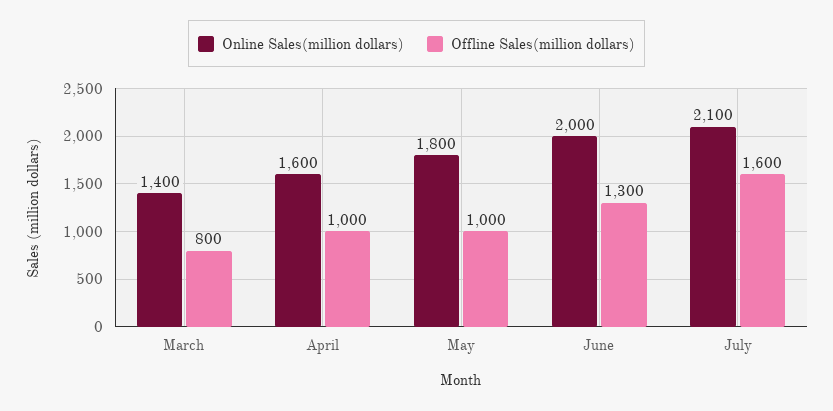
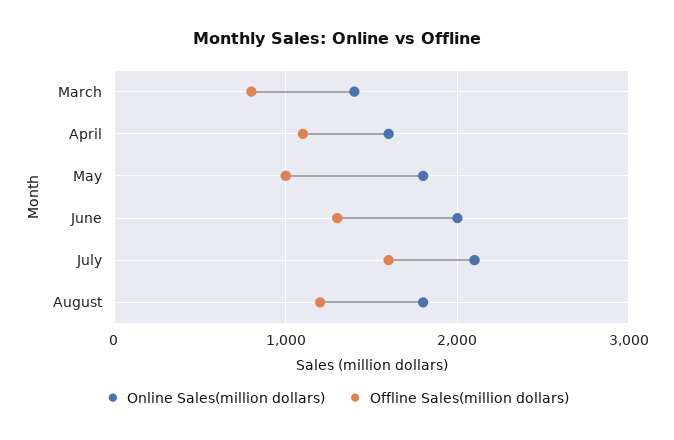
Offline Sales(million dollars), April: 1000 -> 1100
Online Sales(million dollars), August: none -> 1800
Offline Sales(million dollars), August: none -> 1200

